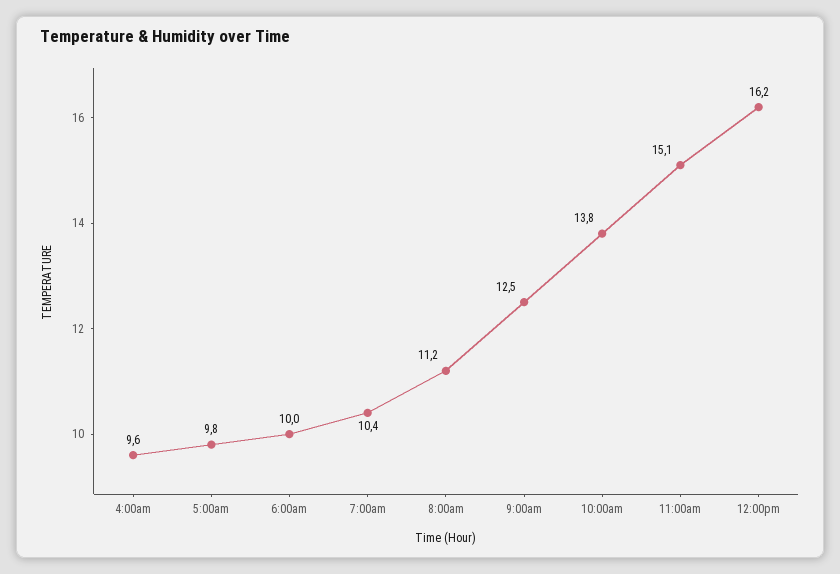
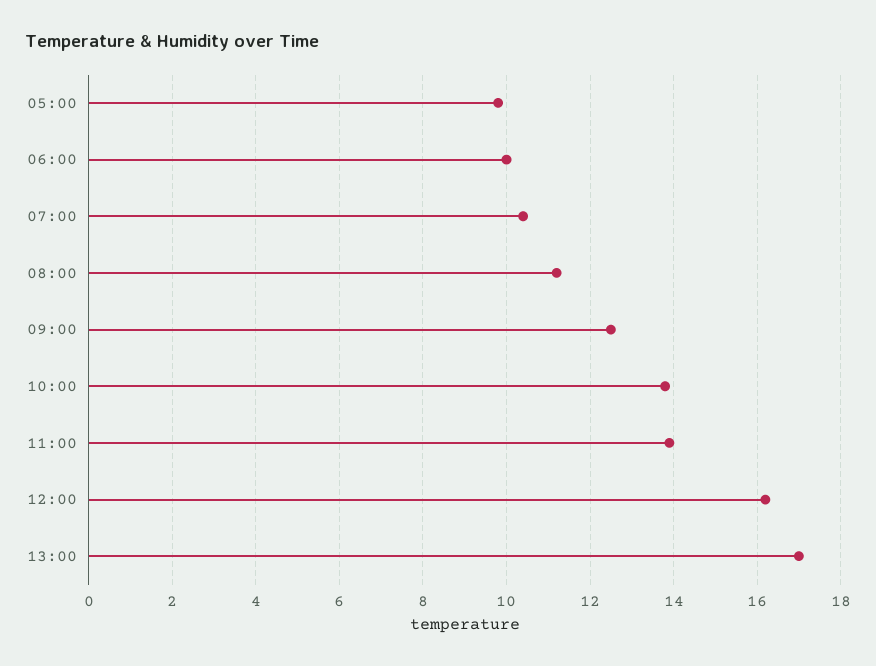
4:00am: 9.6 -> none
11:00am: 15.1 -> 14
13:00: none -> 17

